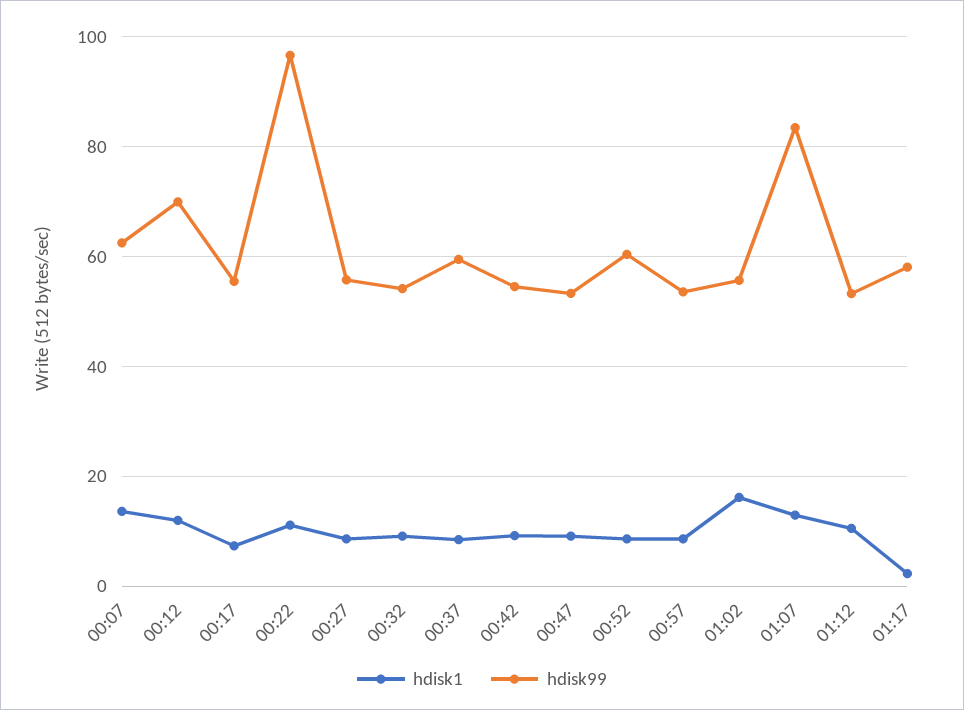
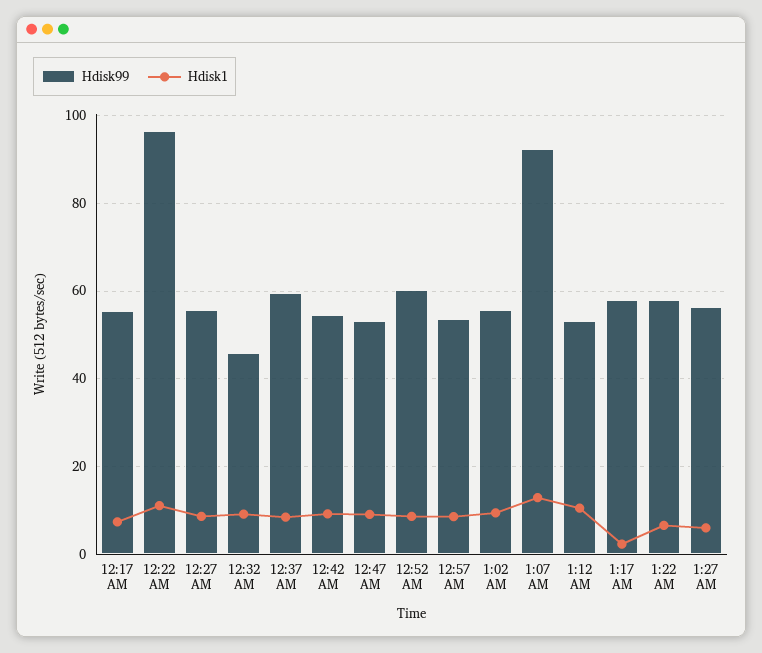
hdisk1, 00:07: 14 -> none
hdisk99, 00:07: 62 -> none
hdisk1, 00:12: 12 -> none
hdisk99, 00:12: 70 -> none
hdisk99, 00:32: 54 -> 46
hdisk1, 01:02: 16 -> 10
hdisk99, 01:07: 84 -> 92
hdisk99, 1:22 AM: none -> 58
hdisk1, 1:22 AM: none -> 6
hdisk99, 1:27 AM: none -> 56
hdisk1, 1:27 AM: none -> 6

